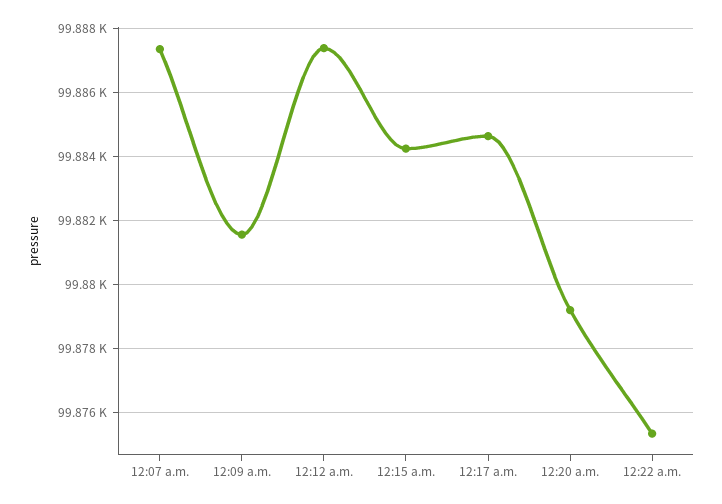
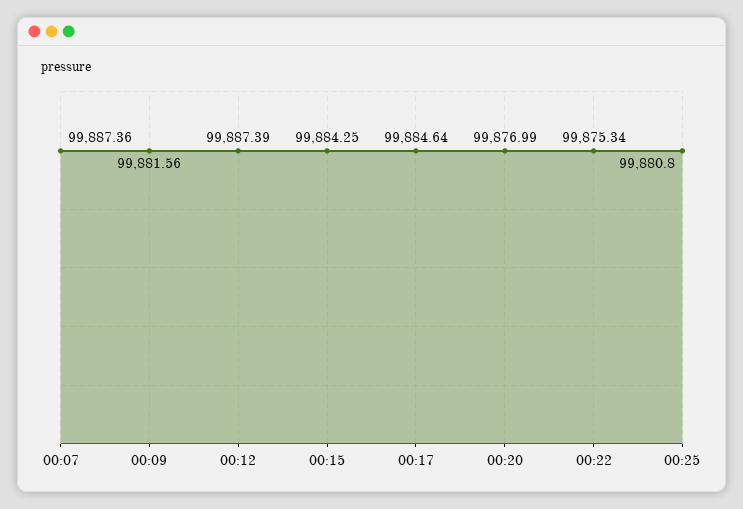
12:20 a.m.: 99879.2 -> 99876.99
00:25: none -> 99880.8

